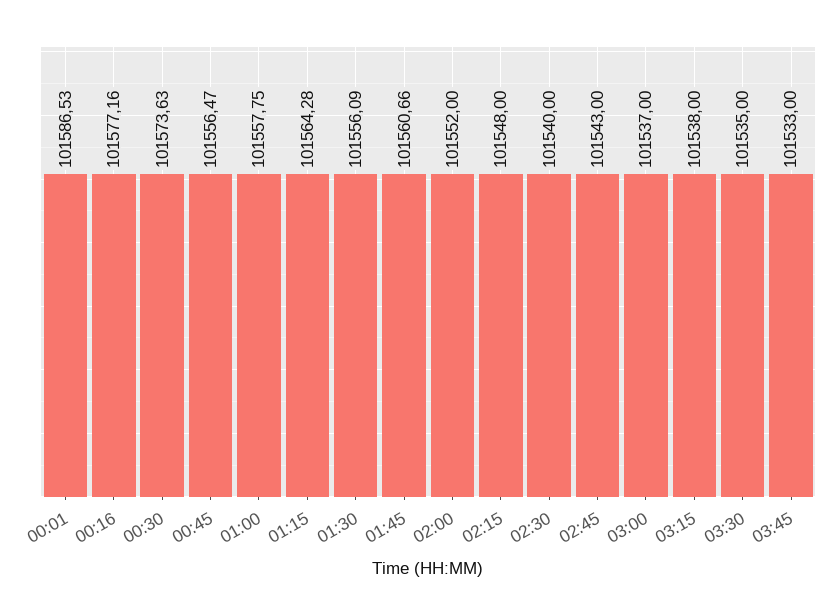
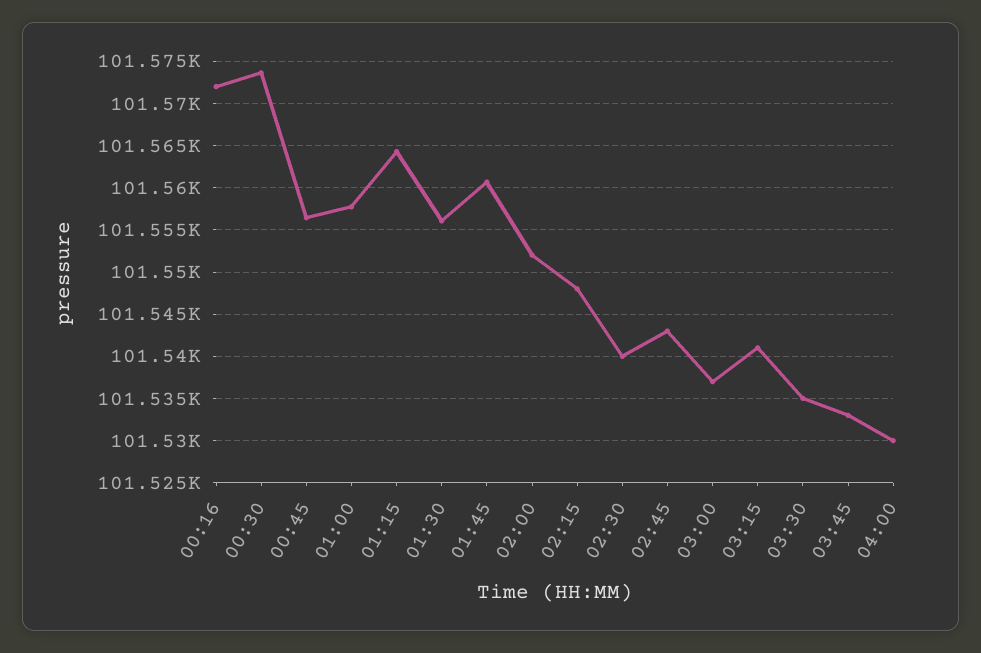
00:01: 101586.53 -> none
00:16: 101577.16 -> 101572
03:15: 101538 -> 101541
04:00: none -> 101530

